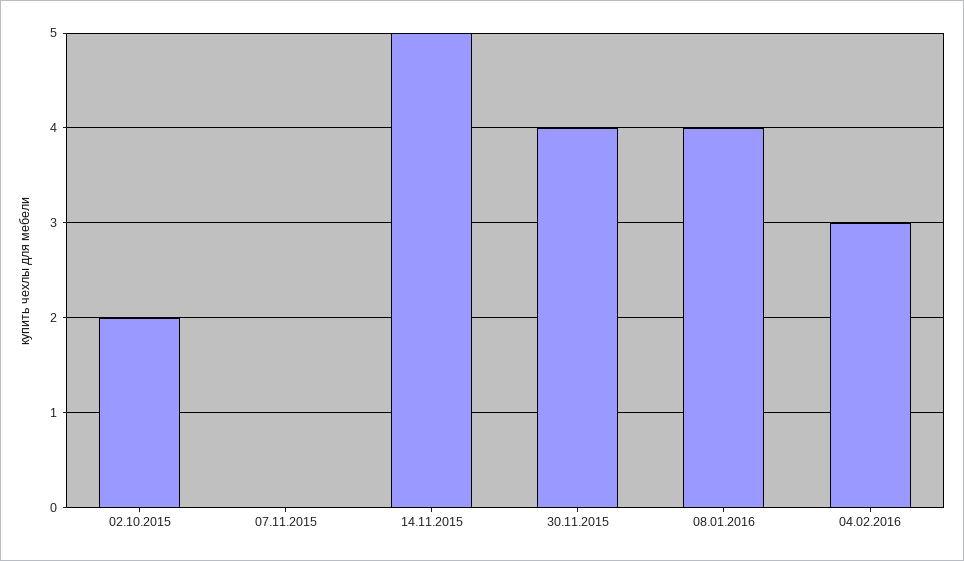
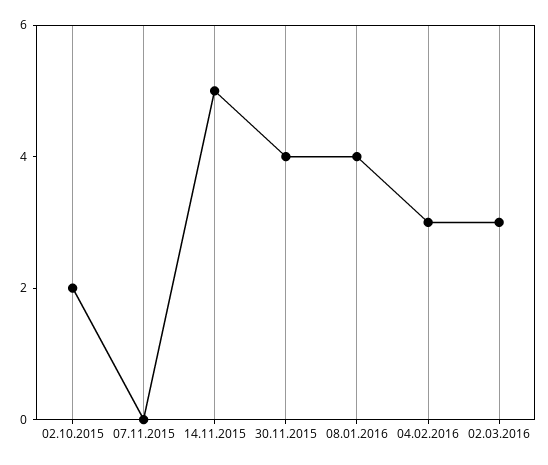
02.03.2016: none -> 3

